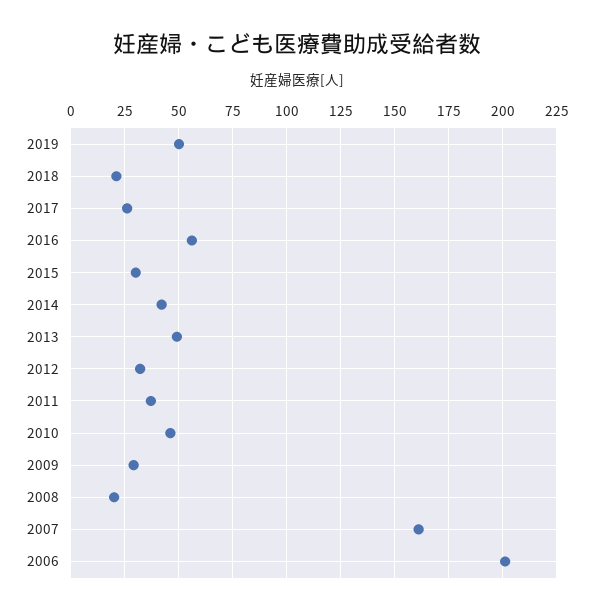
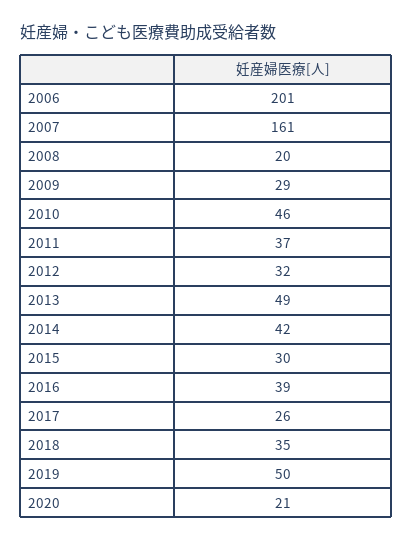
2018: 20 -> 35
2016: 55 -> 39
2020: none -> 21

